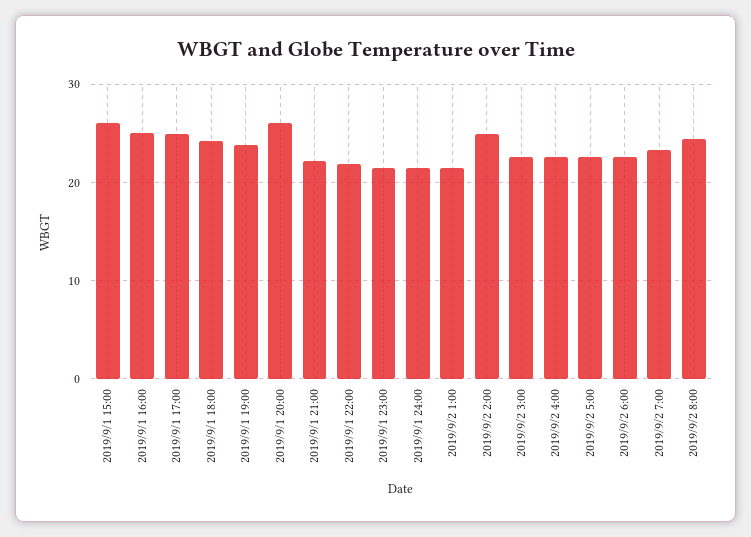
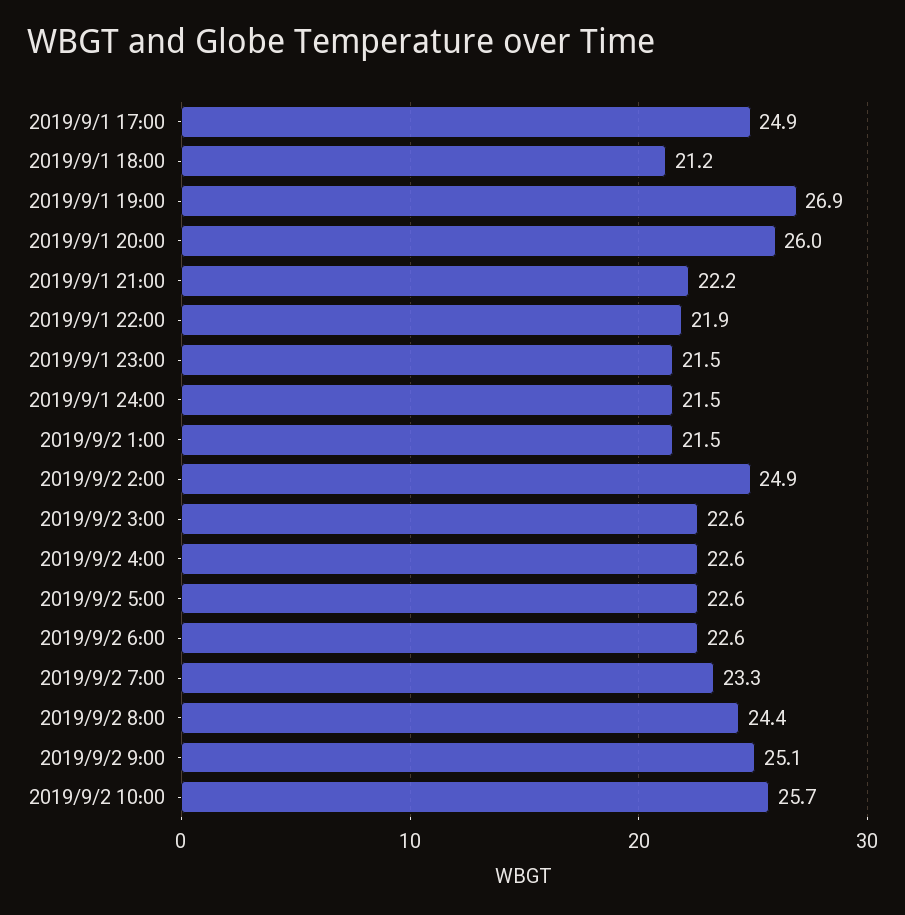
2019/9/1 15:00: 26 -> none
2019/9/1 16:00: 25 -> none
2019/9/1 18:00: 24 -> 21.2
2019/9/1 19:00: 24 -> 26.9
2019/9/2 9:00: none -> 25.1
2019/9/2 10:00: none -> 25.7

